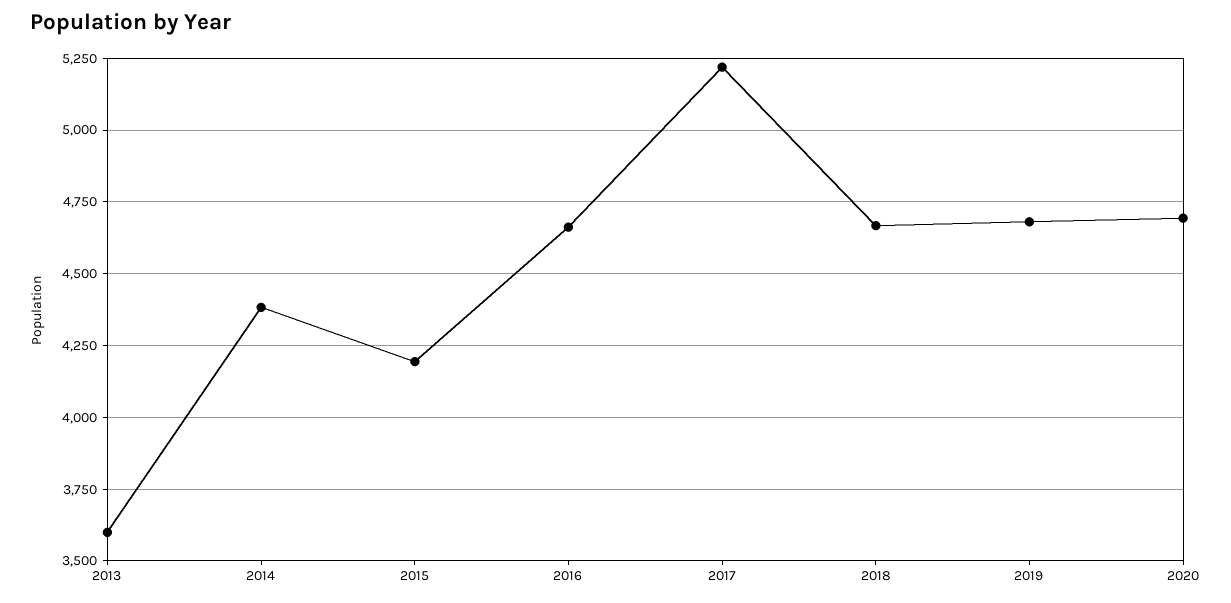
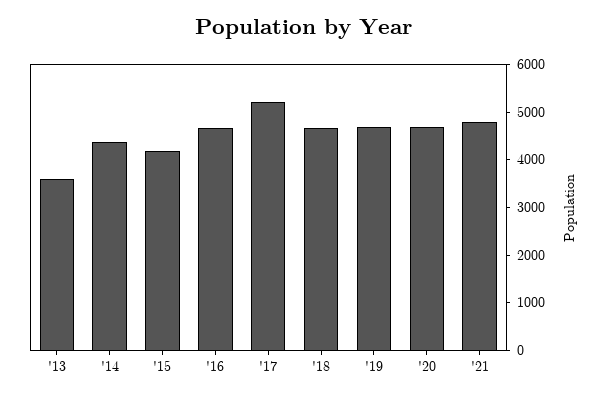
'21: none -> 4800

